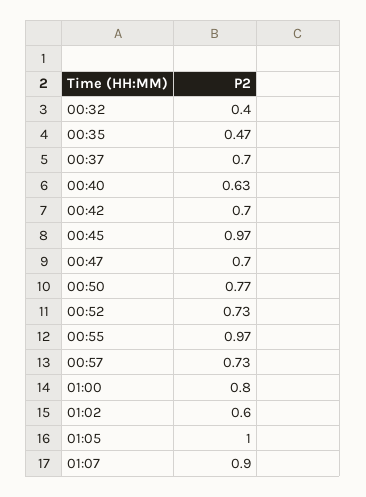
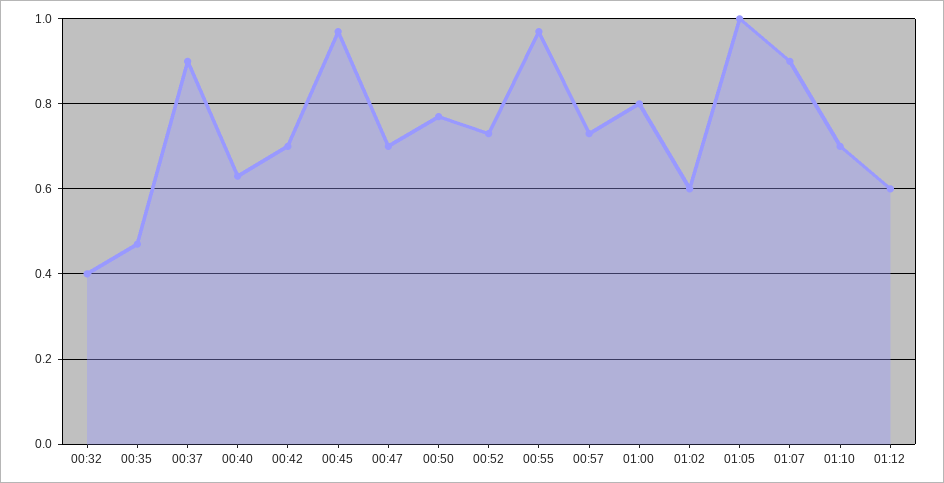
00:37: 0.7 -> 0.9
01:10: none -> 0.7
01:12: none -> 0.6

